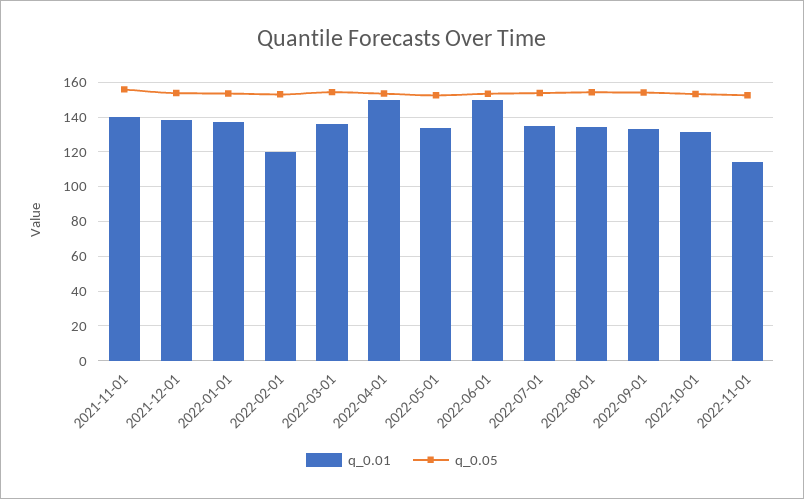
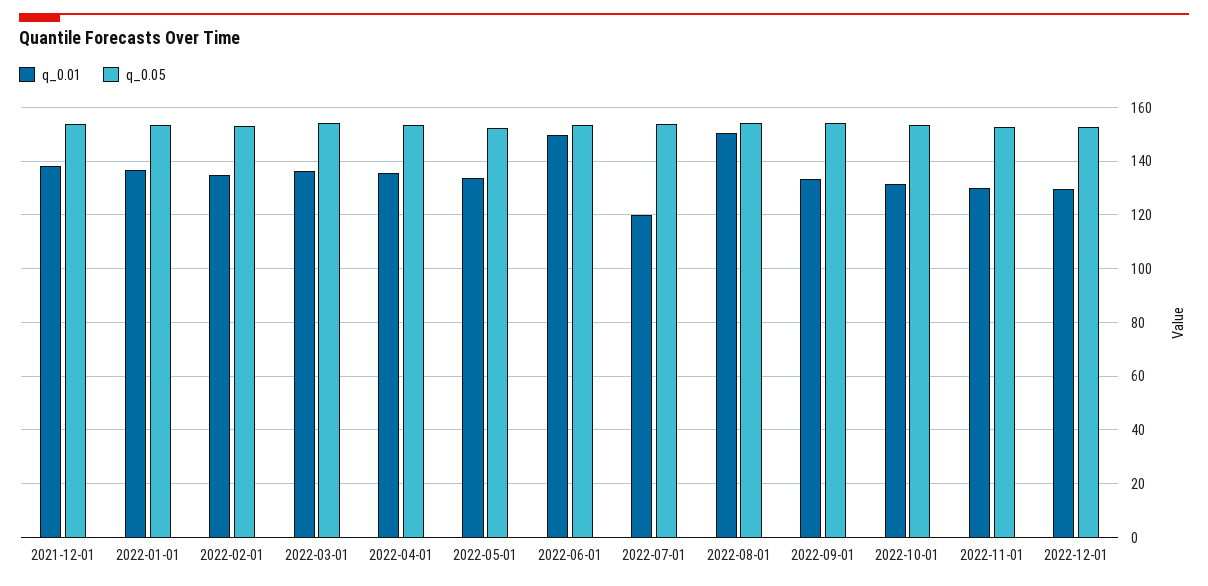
q_0.01, 2021-11-01: 140 -> none
q_0.05, 2021-11-01: 155 -> none
q_0.01, 2022-02-01: 120 -> 135
q_0.01, 2022-04-01: 150 -> 135
q_0.01, 2022-07-01: 135 -> 120
q_0.01, 2022-08-01: 135 -> 150
q_0.01, 2022-11-01: 115 -> 130
q_0.01, 2022-12-01: none -> 130
q_0.05, 2022-12-01: none -> 152.5

